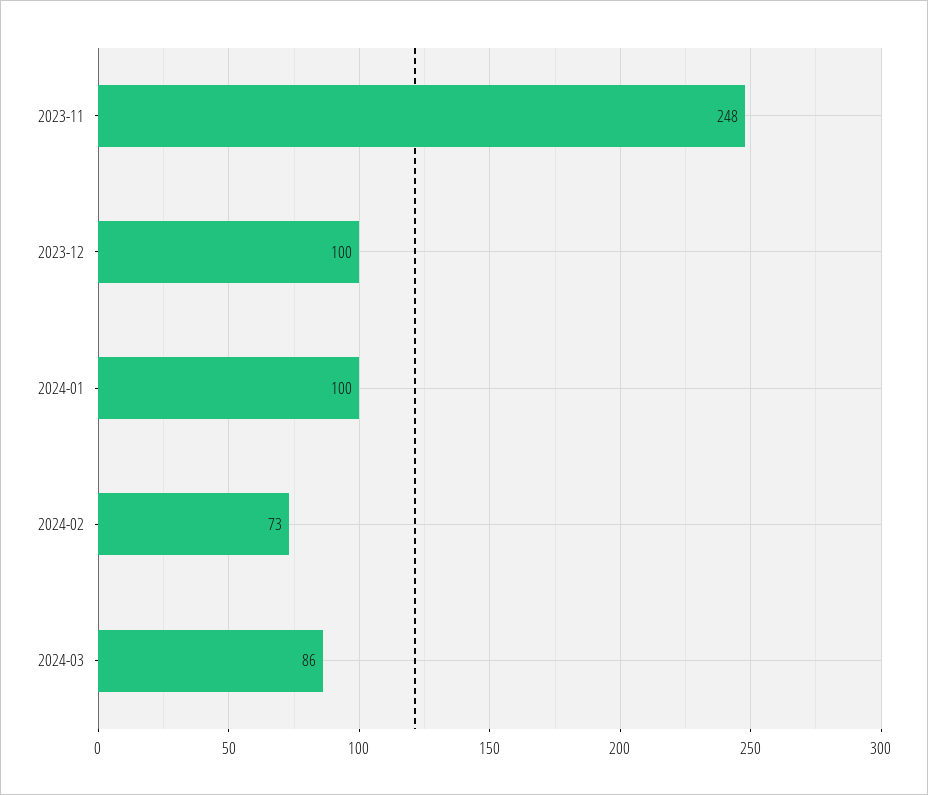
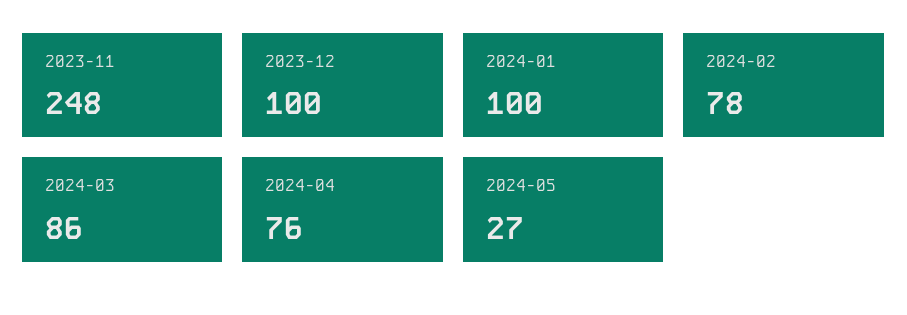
2024-02: 73 -> 78
2024-04: none -> 76
2024-05: none -> 27

